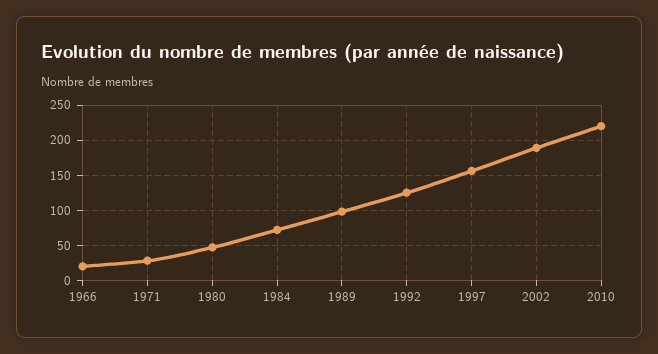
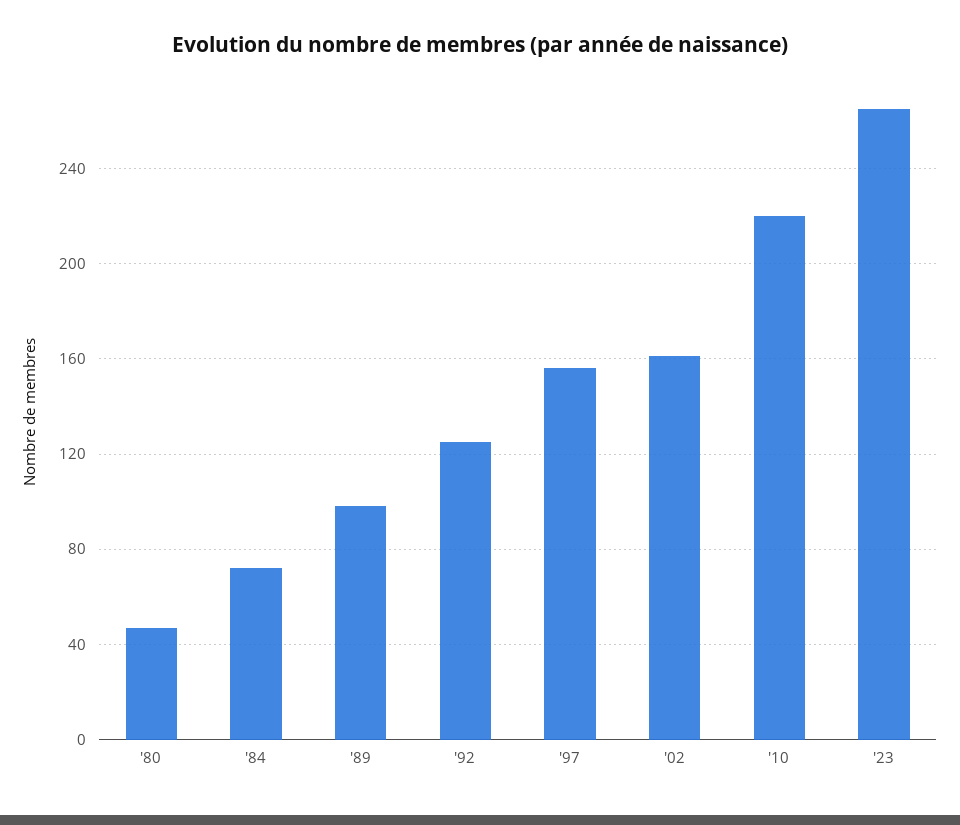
1966: 20 -> none
1971: 30 -> none
2002: 190 -> 160
'23: none -> 265

